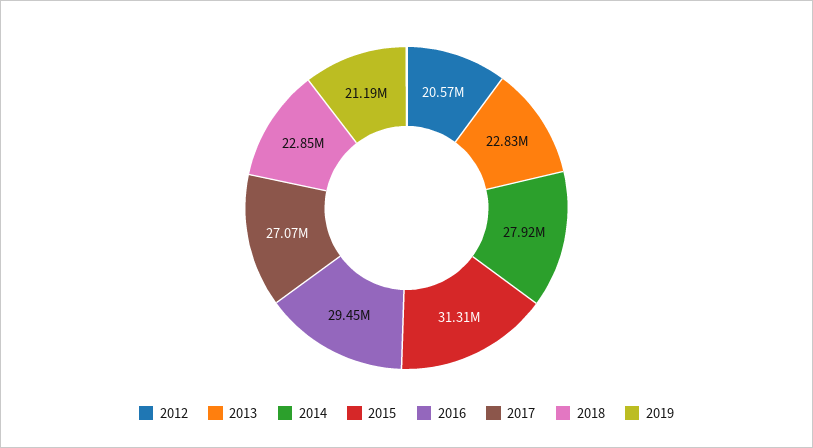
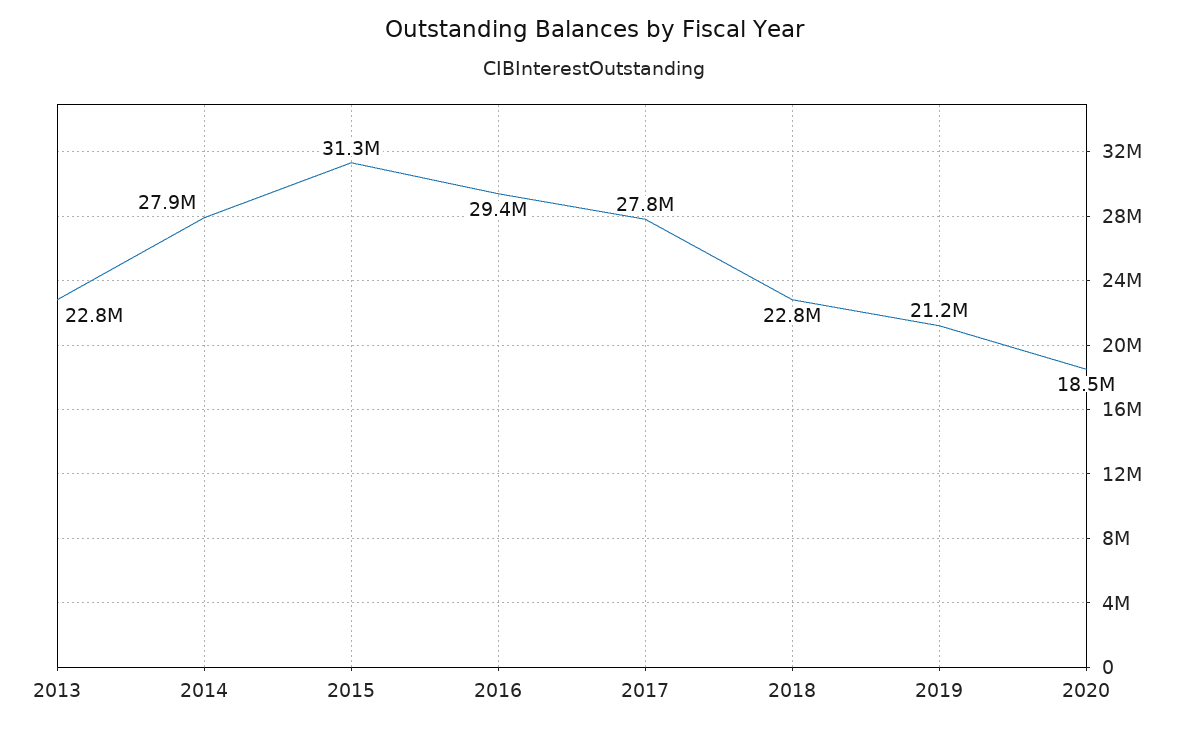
2012: 20570000 -> none
2017: 27070000 -> 27800000
2020: none -> 18500000

